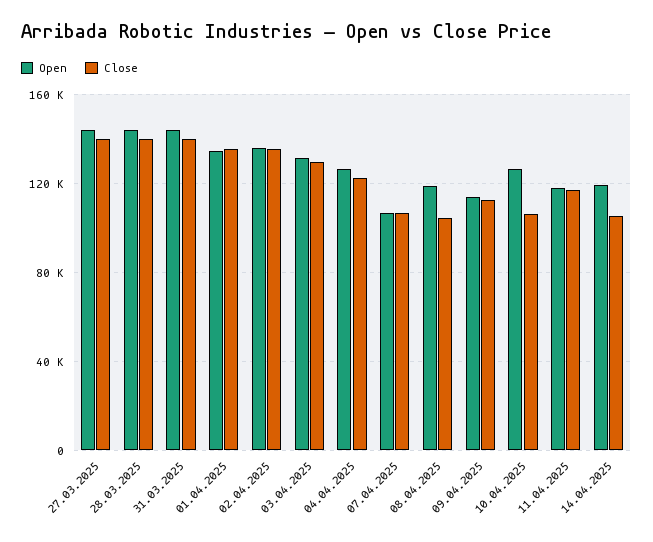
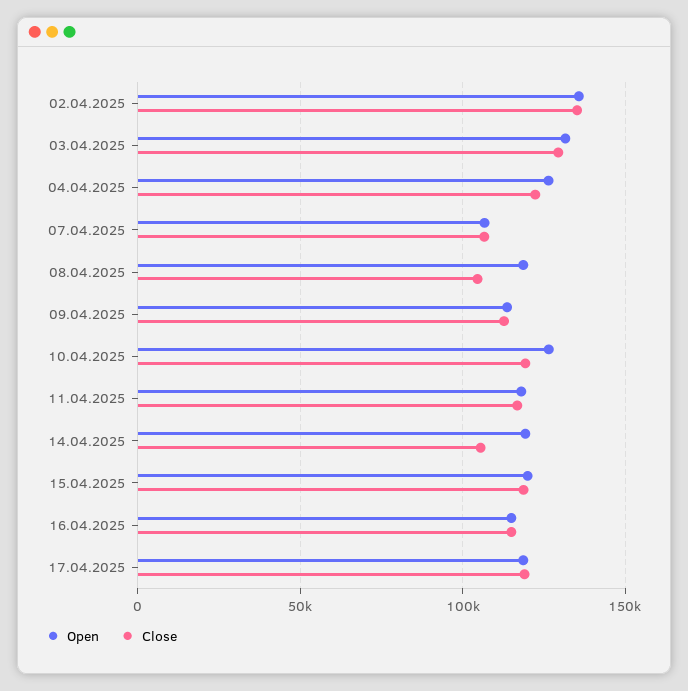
Open, 27.03.2025: 145000 -> none
Close, 27.03.2025: 140000 -> none
Open, 28.03.2025: 145000 -> none
Close, 28.03.2025: 140000 -> none
Open, 31.03.2025: 145000 -> none
Close, 31.03.2025: 140000 -> none
Open, 01.04.2025: 135000 -> none
Close, 01.04.2025: 135000 -> none
Close, 10.04.2025: 105000 -> 120000
Open, 15.04.2025: none -> 120000
Close, 15.04.2025: none -> 120000
Open, 16.04.2025: none -> 115000
Close, 16.04.2025: none -> 115000
Open, 17.04.2025: none -> 120000
Close, 17.04.2025: none -> 120000

